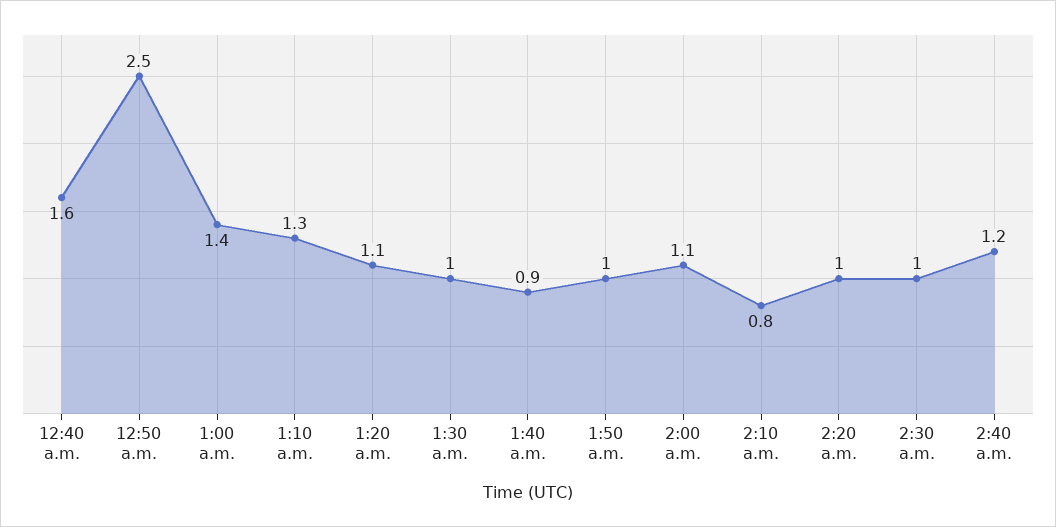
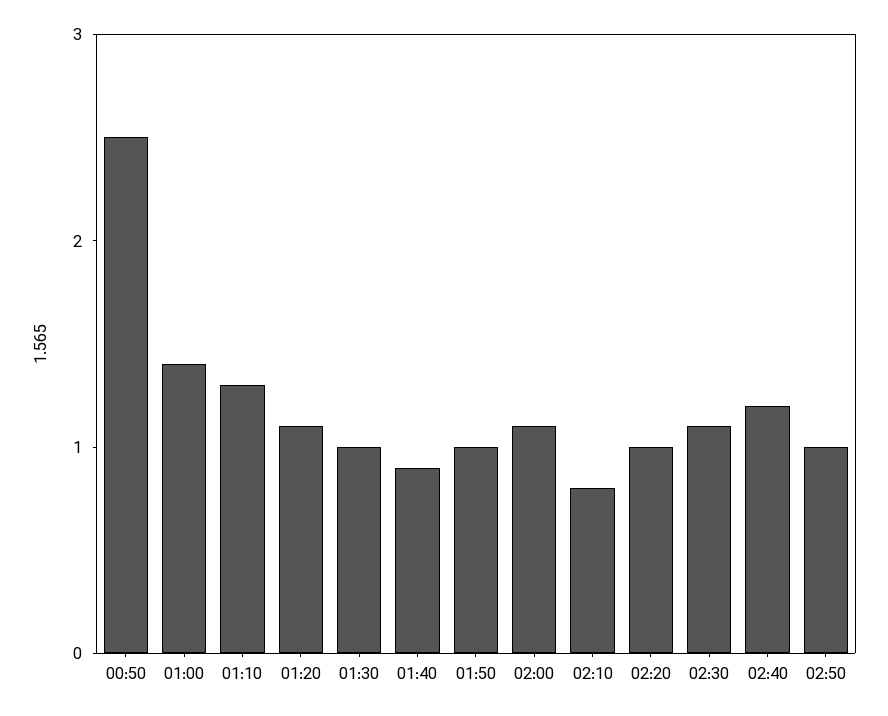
12:40 a.m.: 1.6 -> none
2:30 a.m.: 1 -> 1.1
02:50: none -> 1

